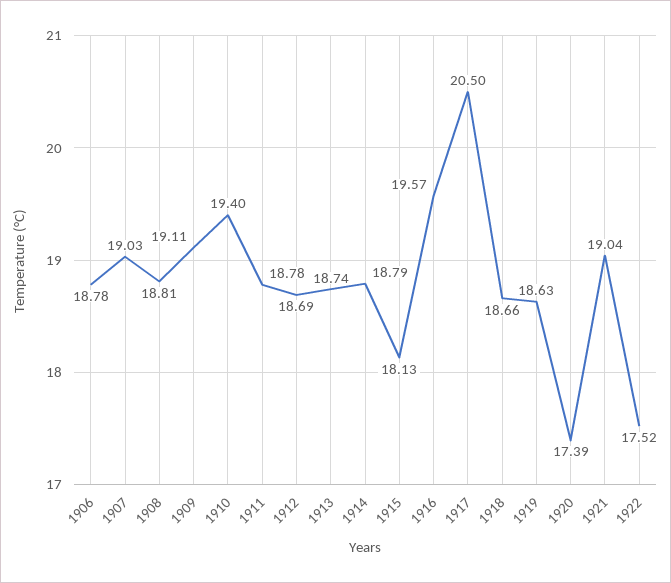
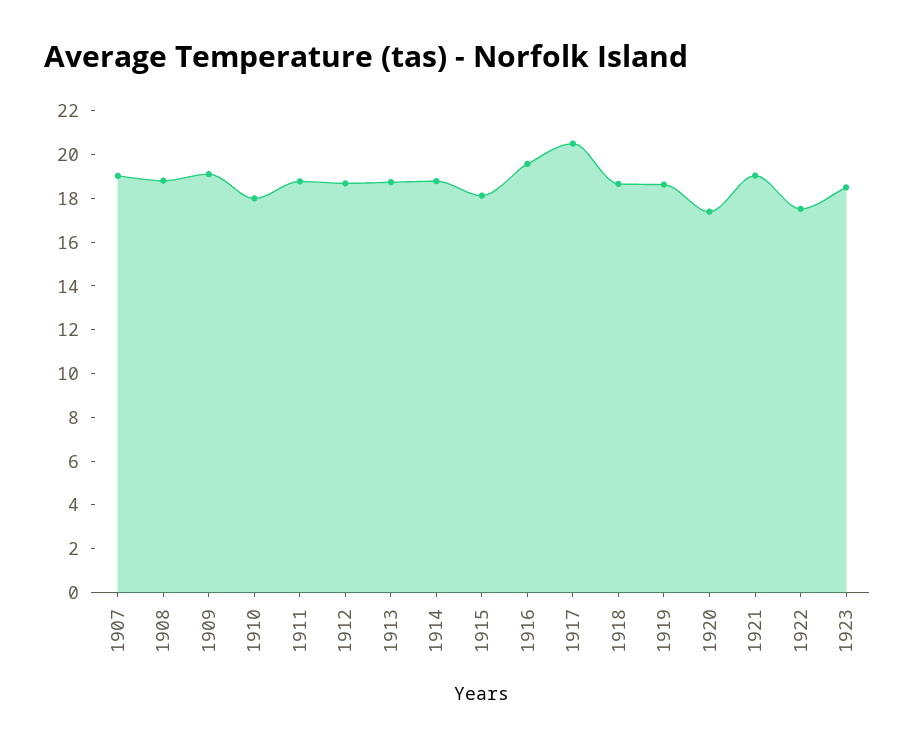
1906: 18.78 -> none
1910: 19.4 -> 18
1923: none -> 18.5

